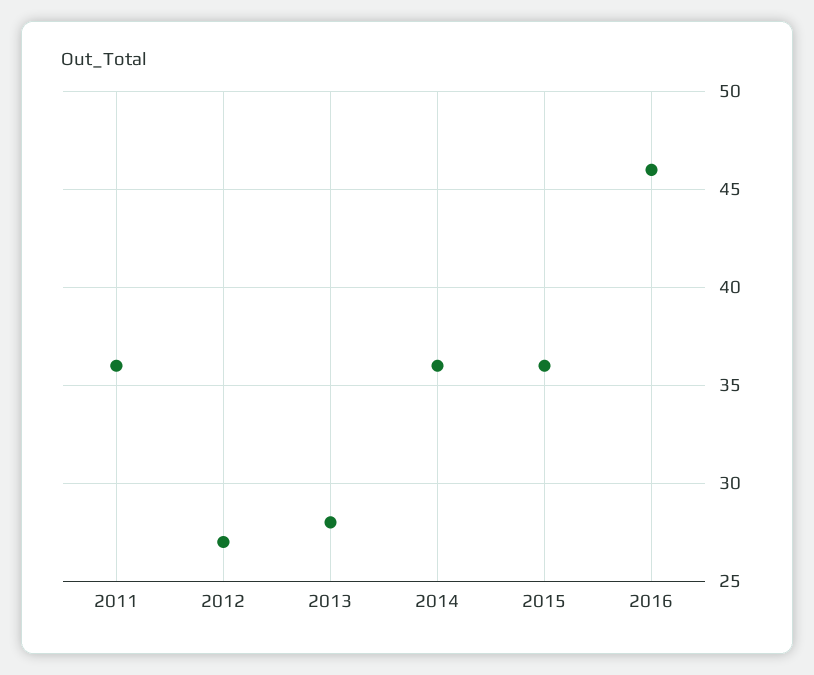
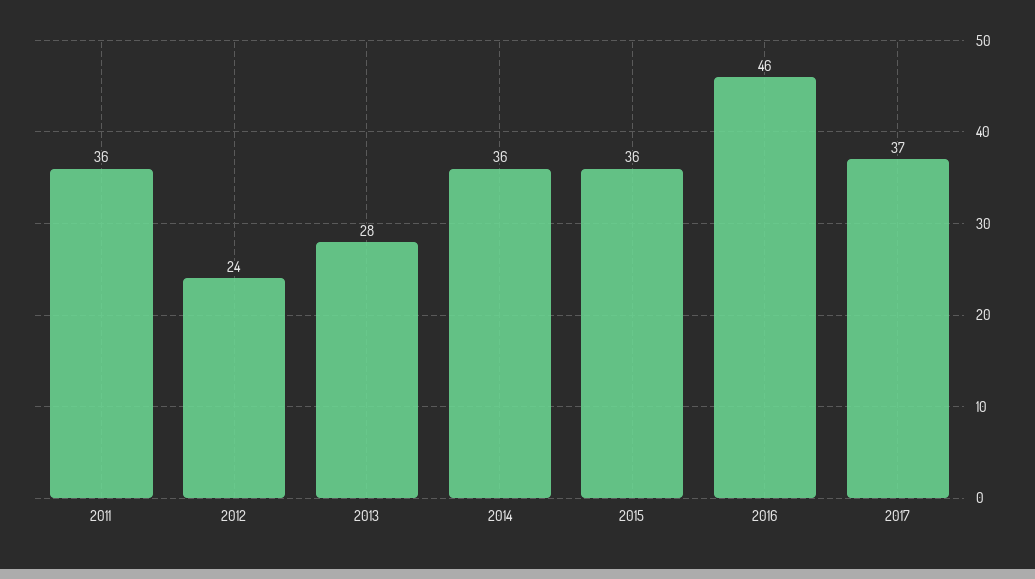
2012: 27 -> 24
2017: none -> 37

